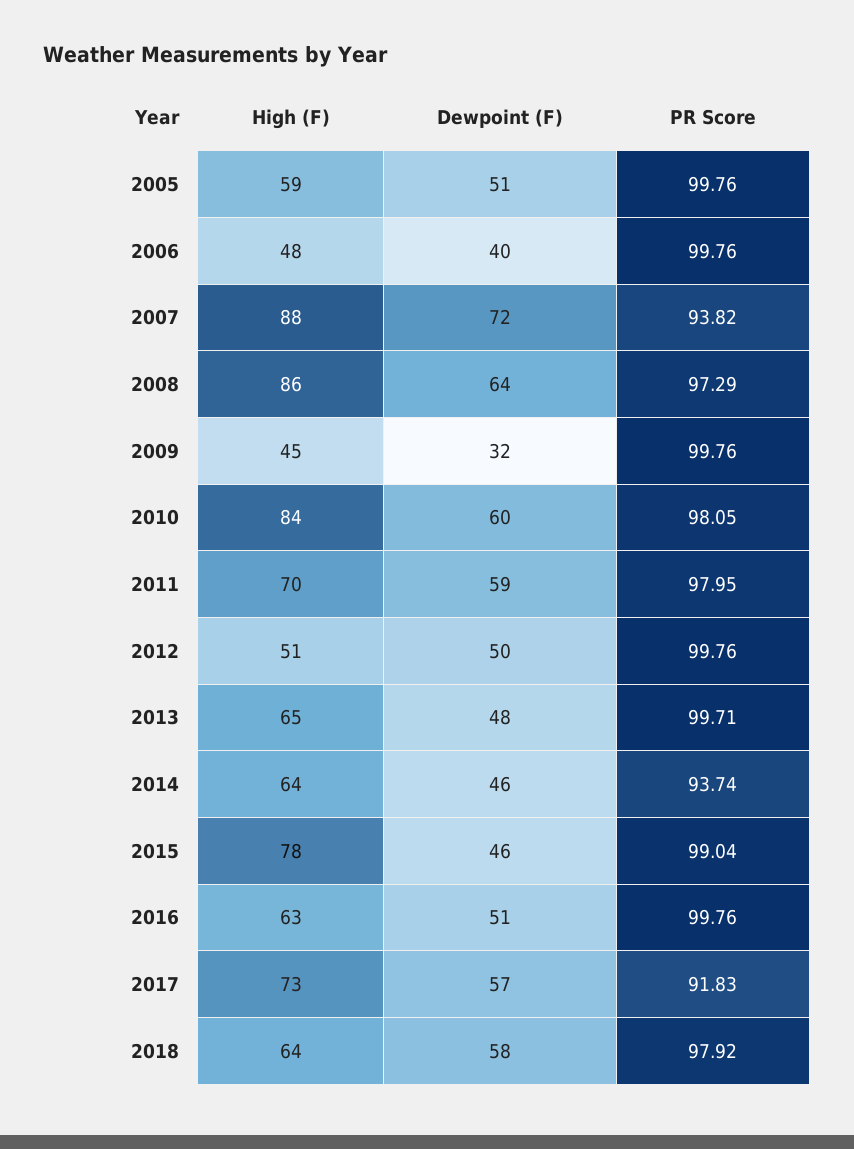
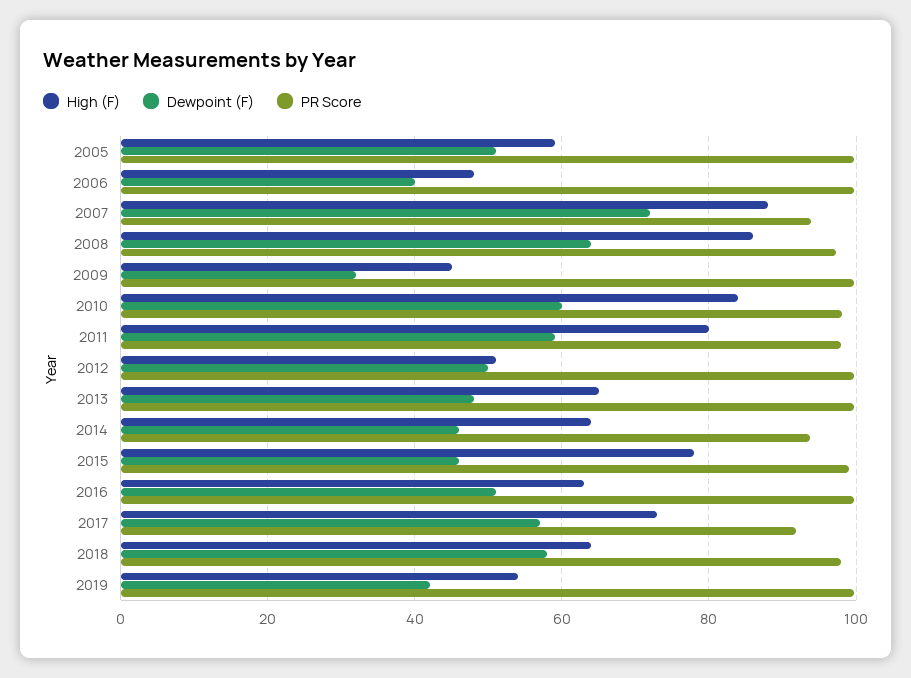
High (F), 2011: 70 -> 80
High (F), 2019: none -> 54
Dewpoint (F), 2019: none -> 42
PR Score, 2019: none -> 100

